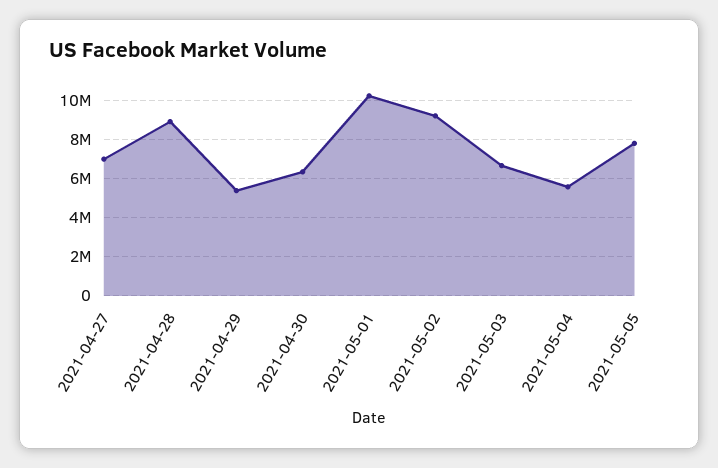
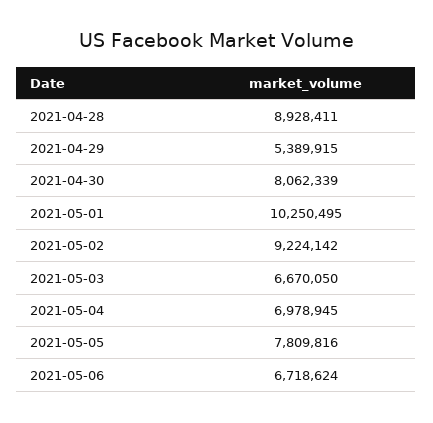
2021-04-27: 7000000 -> none
2021-04-30: 6500000 -> 8062339
2021-05-04: 5500000 -> 6978945
2021-05-06: none -> 6718624

